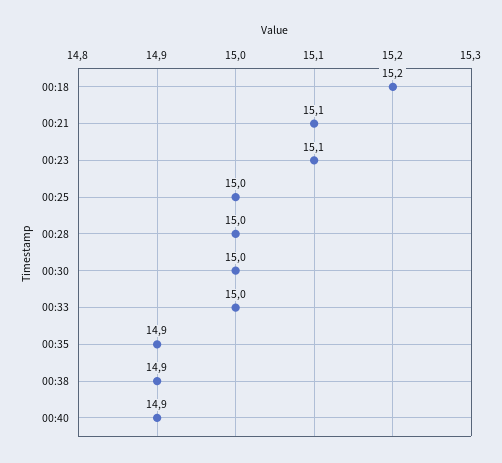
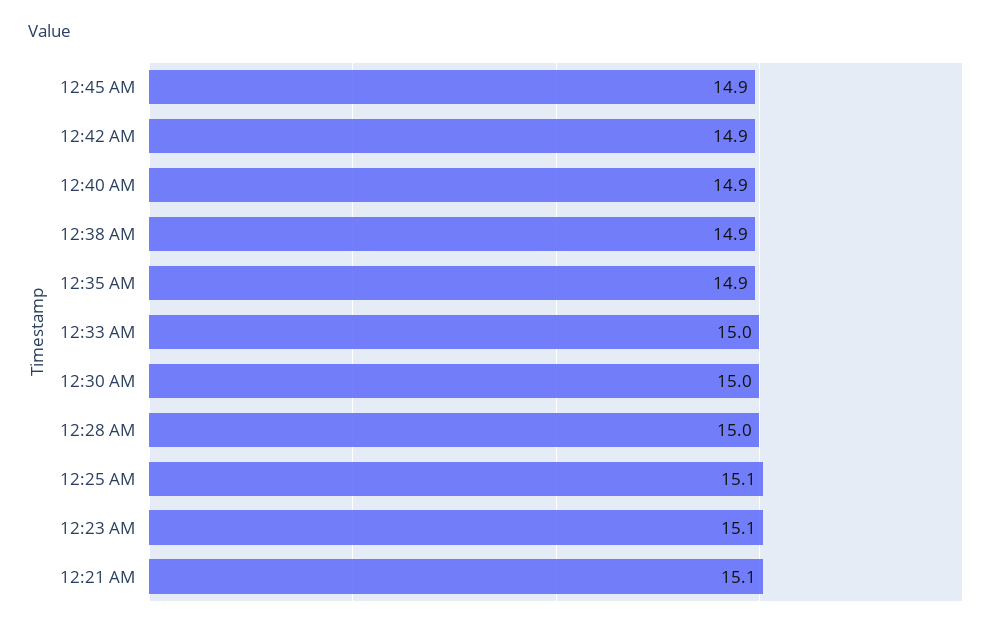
00:18: 15.2 -> none
00:25: 15 -> 15.1
12:45 AM: none -> 14.9
12:42 AM: none -> 14.9

